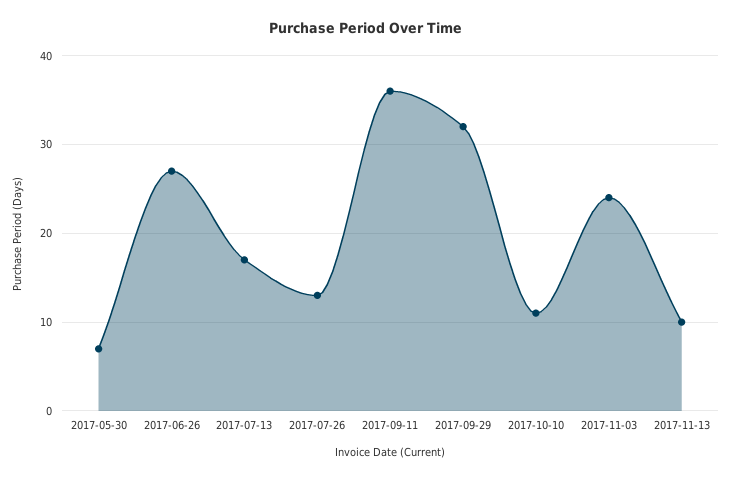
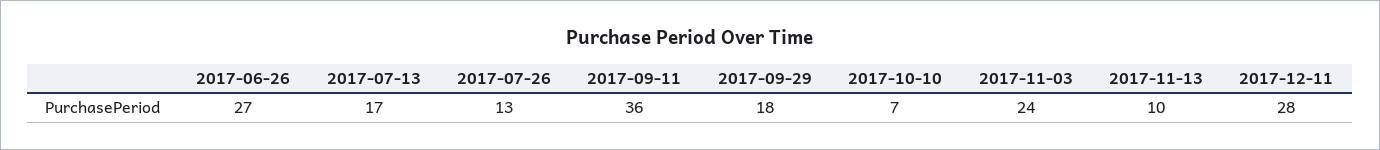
2017-05-30: 7 -> none
2017-09-29: 32 -> 18
2017-10-10: 11 -> 7
2017-12-11: none -> 28

